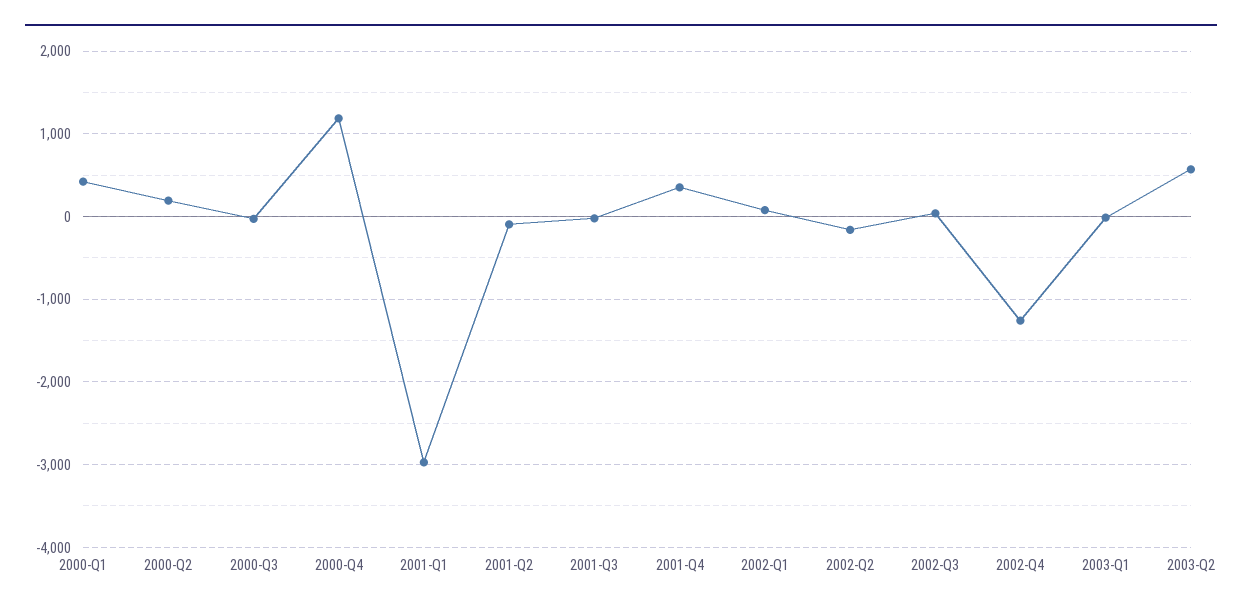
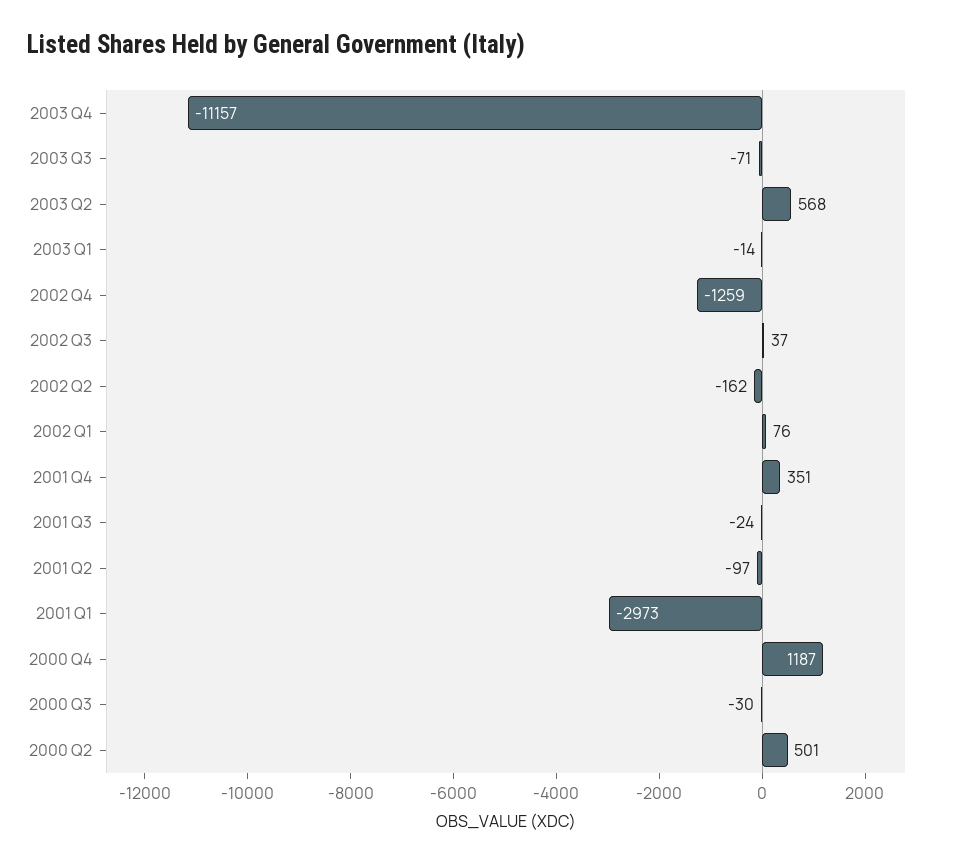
2000-Q1: 400 -> none
2000-Q2: 200 -> 501
2003 Q4: none -> -11157
2003 Q3: none -> -71

